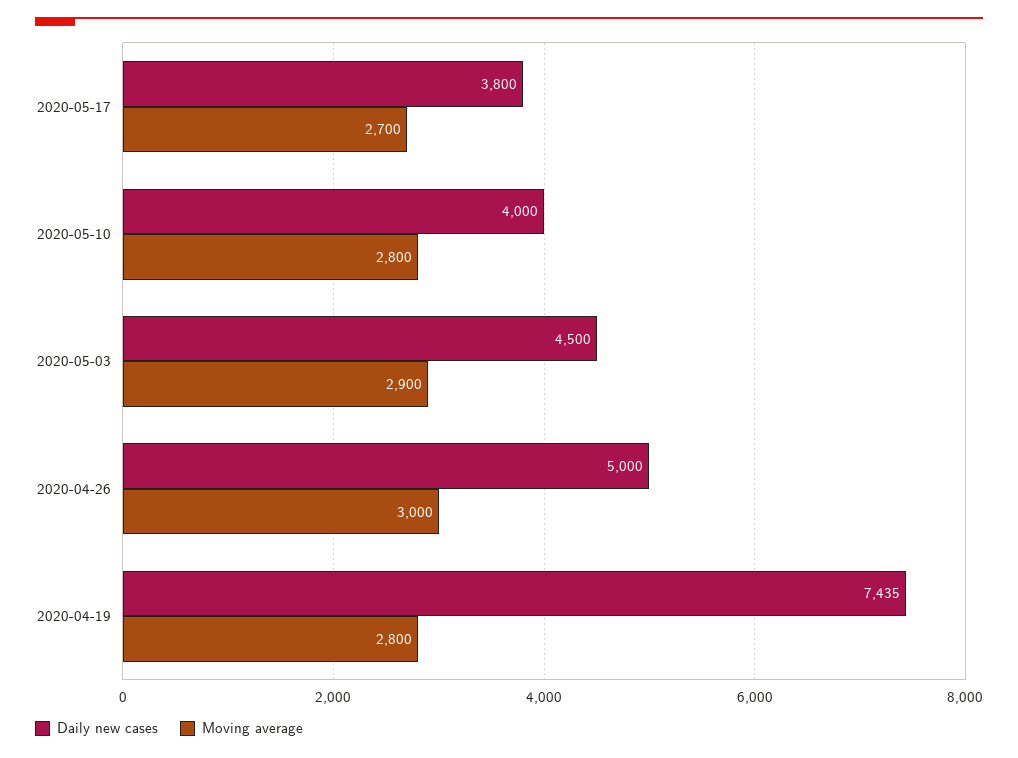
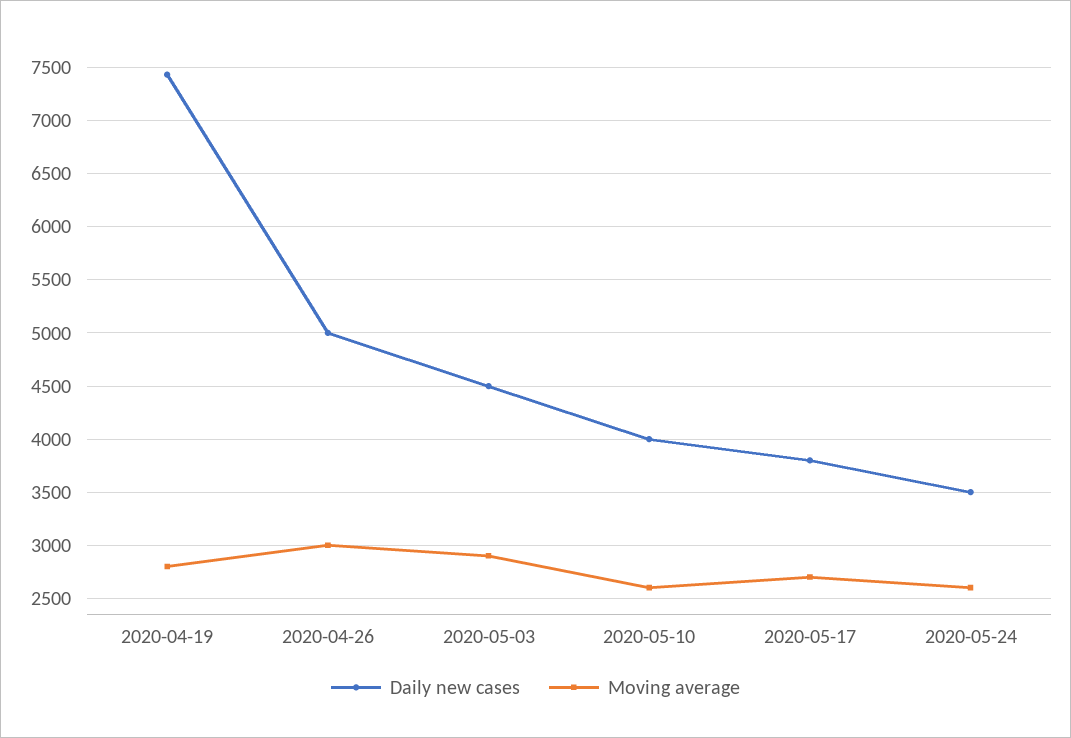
Moving average, 2020-05-10: 2800 -> 2600
Daily new cases, 2020-05-24: none -> 3500
Moving average, 2020-05-24: none -> 2600

